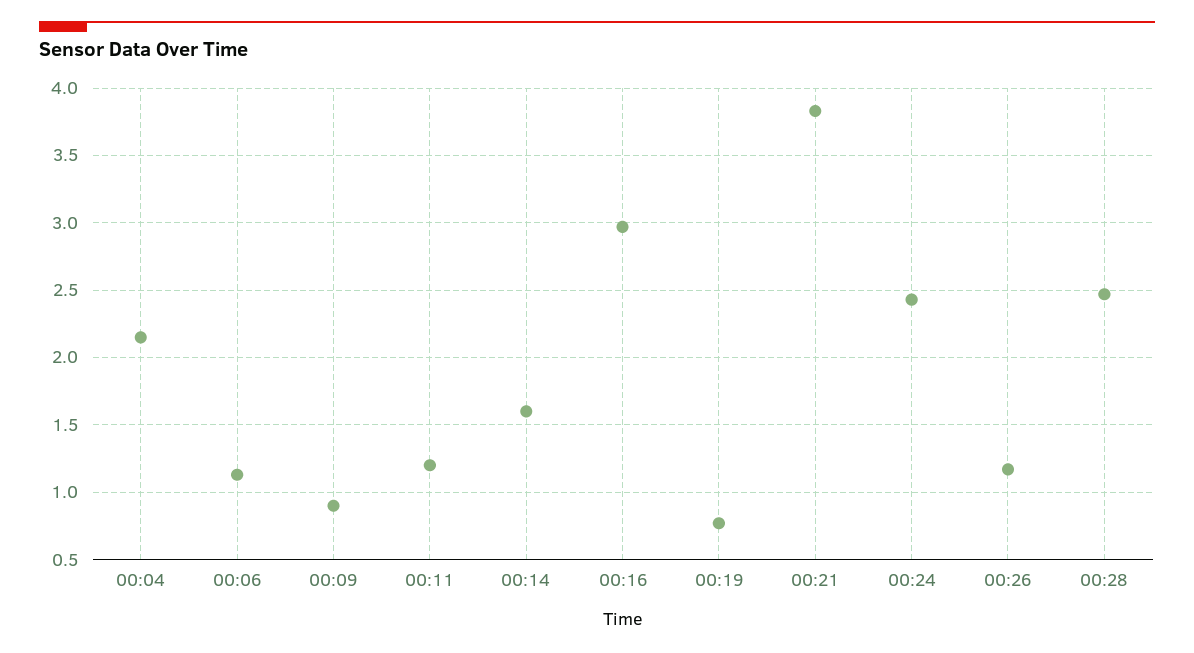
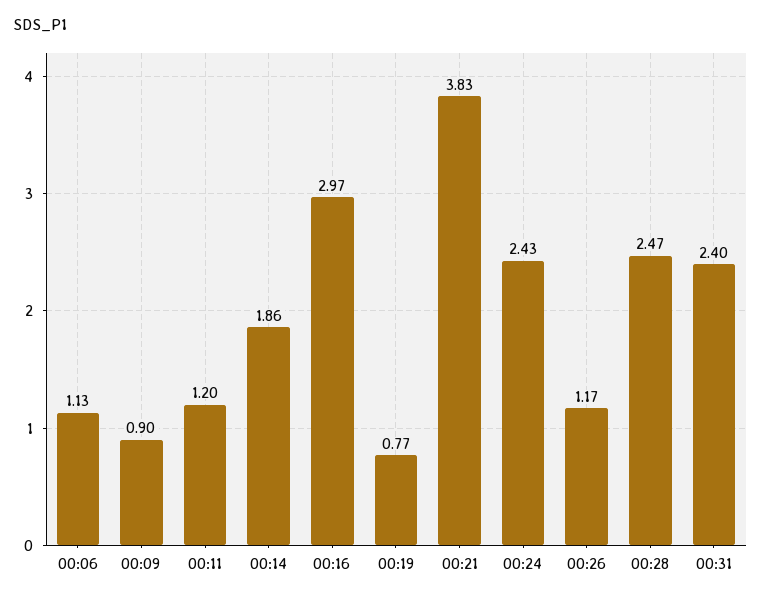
00:04: 2.15 -> none
00:14: 1.6 -> 1.86
00:31: none -> 2.4

